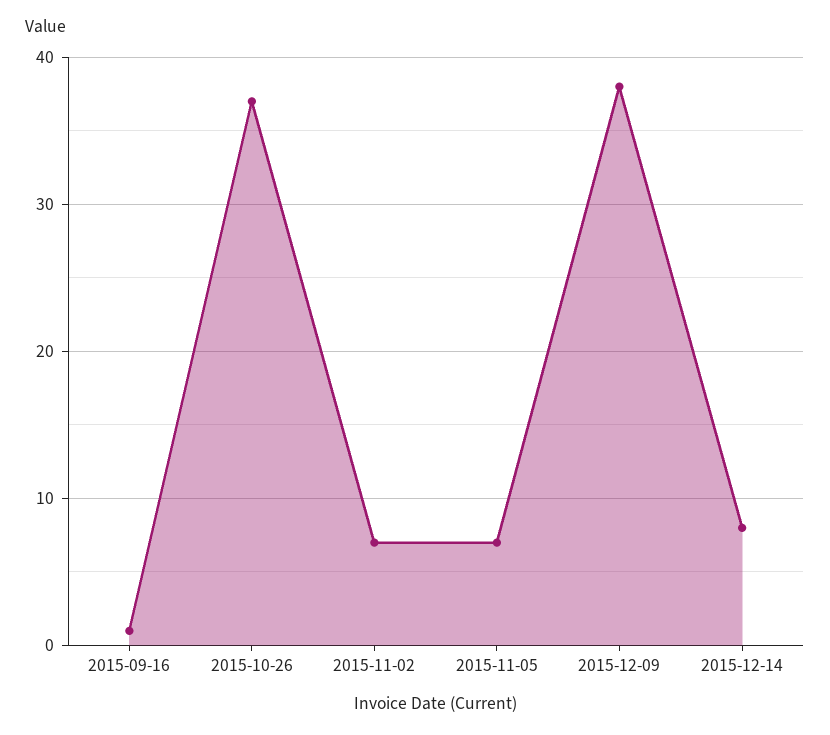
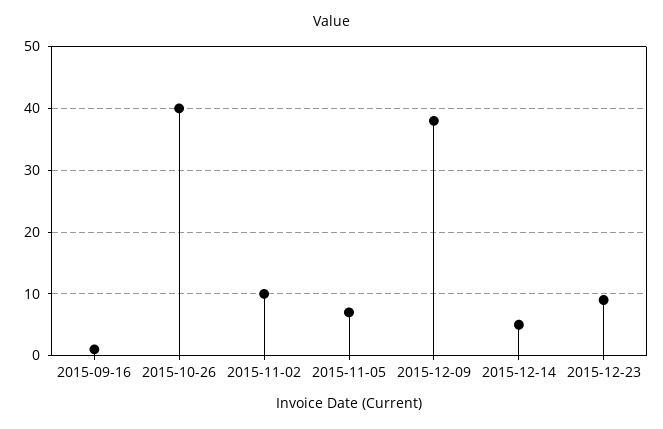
2015-10-26: 37 -> 40
2015-11-02: 7 -> 10
2015-12-14: 8 -> 5
2015-12-23: none -> 9

